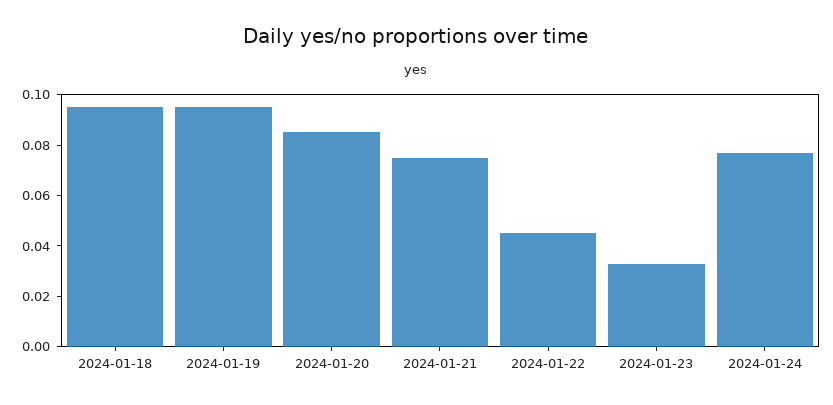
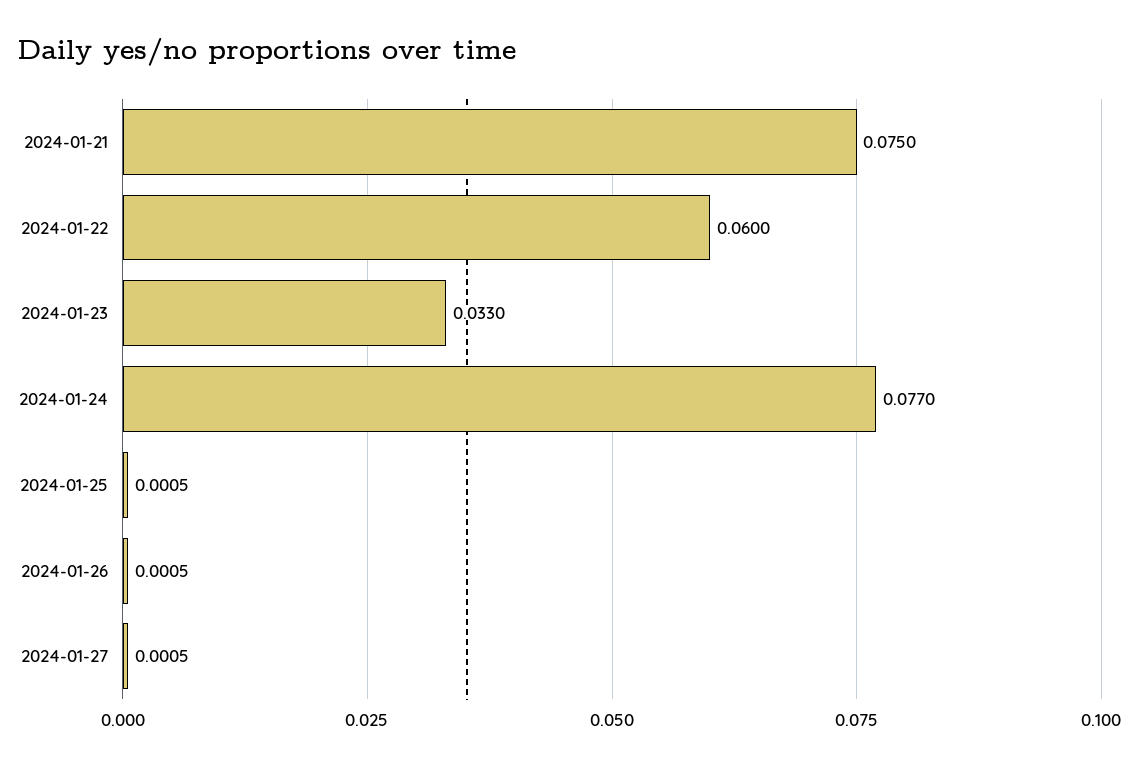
2024-01-18: 0.095 -> none
2024-01-19: 0.095 -> none
2024-01-20: 0.085 -> none
2024-01-22: 0.045 -> 0.06
2024-01-25: none -> 0.0005
2024-01-26: none -> 0.0005
2024-01-27: none -> 0.0005

